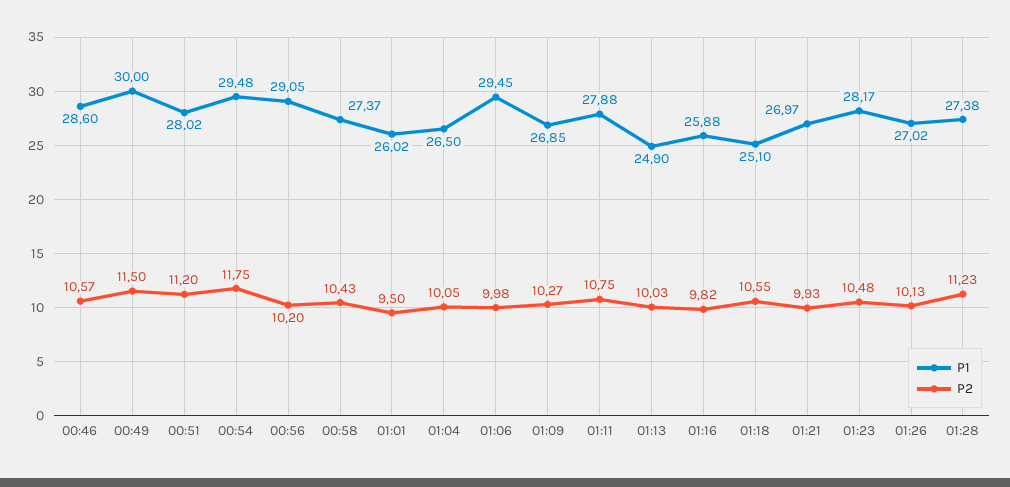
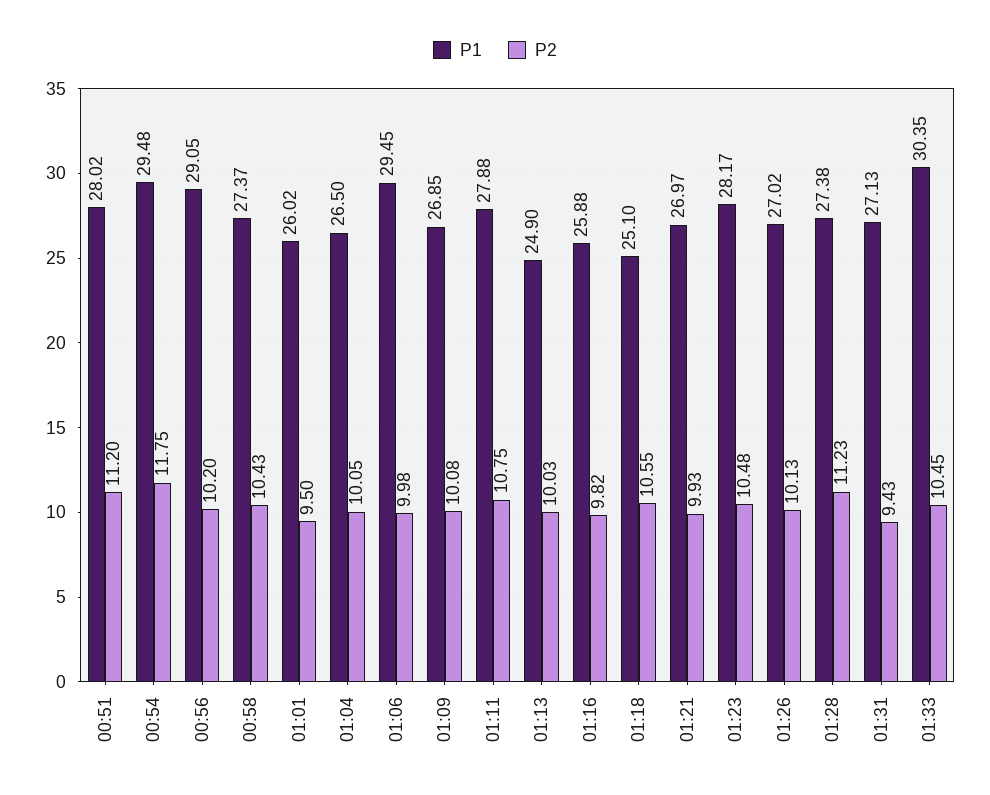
P1, 00:46: 28.6 -> none
P2, 00:46: 10.57 -> none
P1, 00:49: 30 -> none
P2, 00:49: 11.5 -> none
P2, 01:09: 10.27 -> 10.08
P1, 01:31: none -> 27.13
P2, 01:31: none -> 9.43
P1, 01:33: none -> 30.35
P2, 01:33: none -> 10.45

